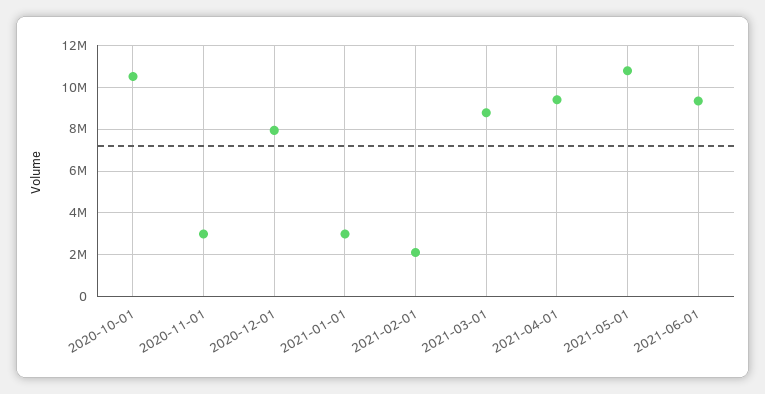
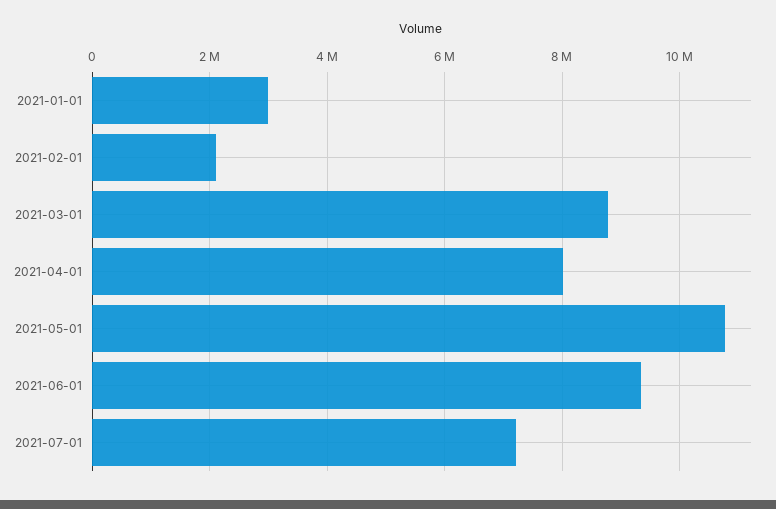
2020-10-01: 10500000 -> none
2020-11-01: 3000000 -> none
2020-12-01: 8000000 -> none
2021-04-01: 9500000 -> 8000000
2021-07-01: none -> 7200000

